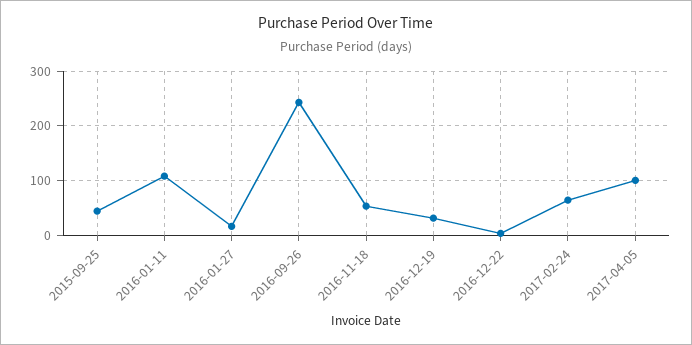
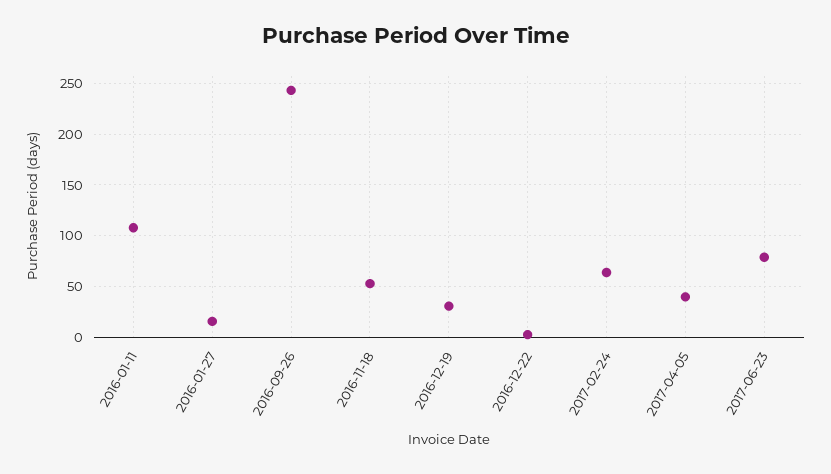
2015-09-25: 40 -> none
2017-04-05: 100 -> 40
2017-06-23: none -> 80

